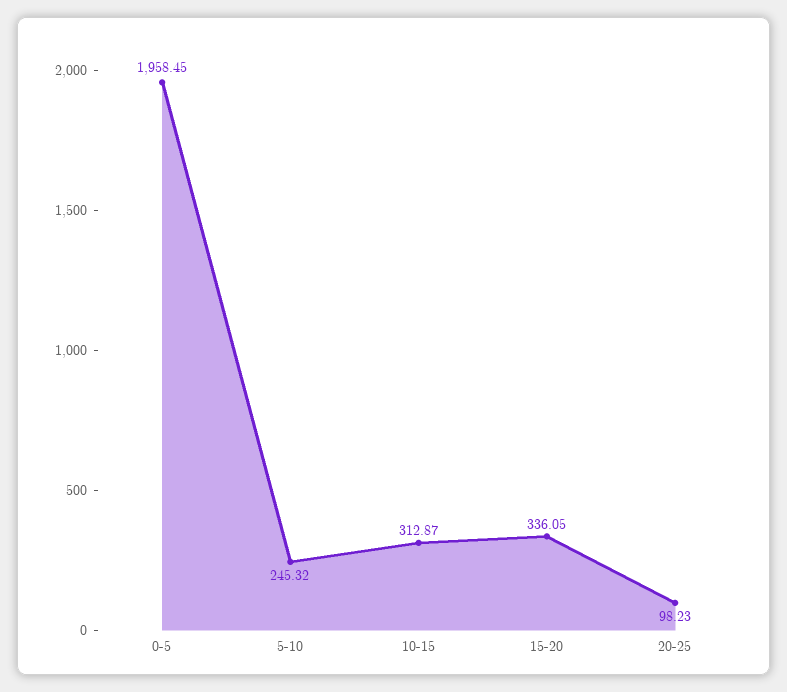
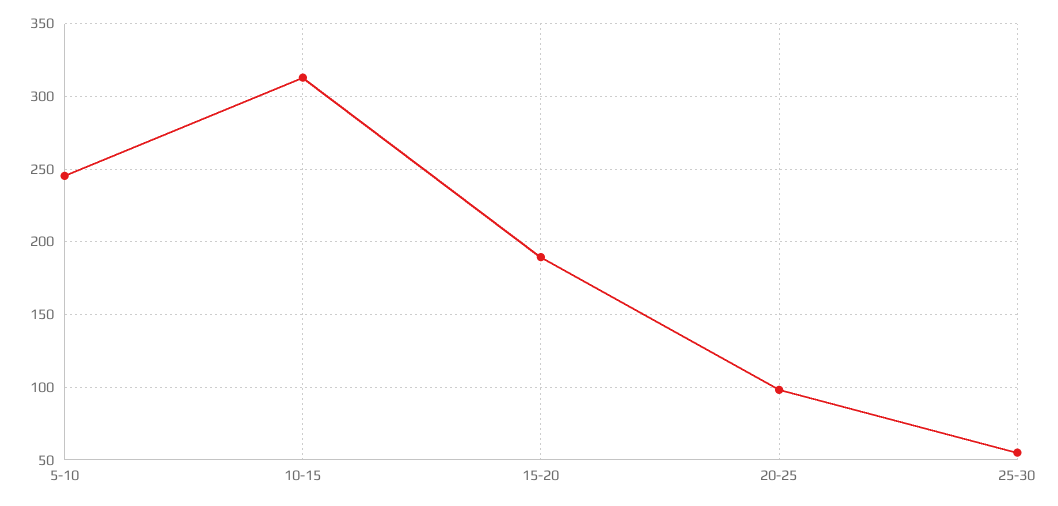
0-5: 1958.45 -> none
15-20: 336.05 -> 190
25-30: none -> 55

